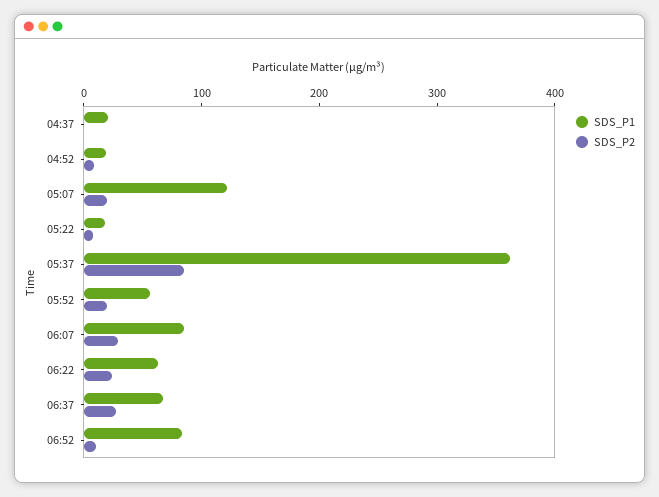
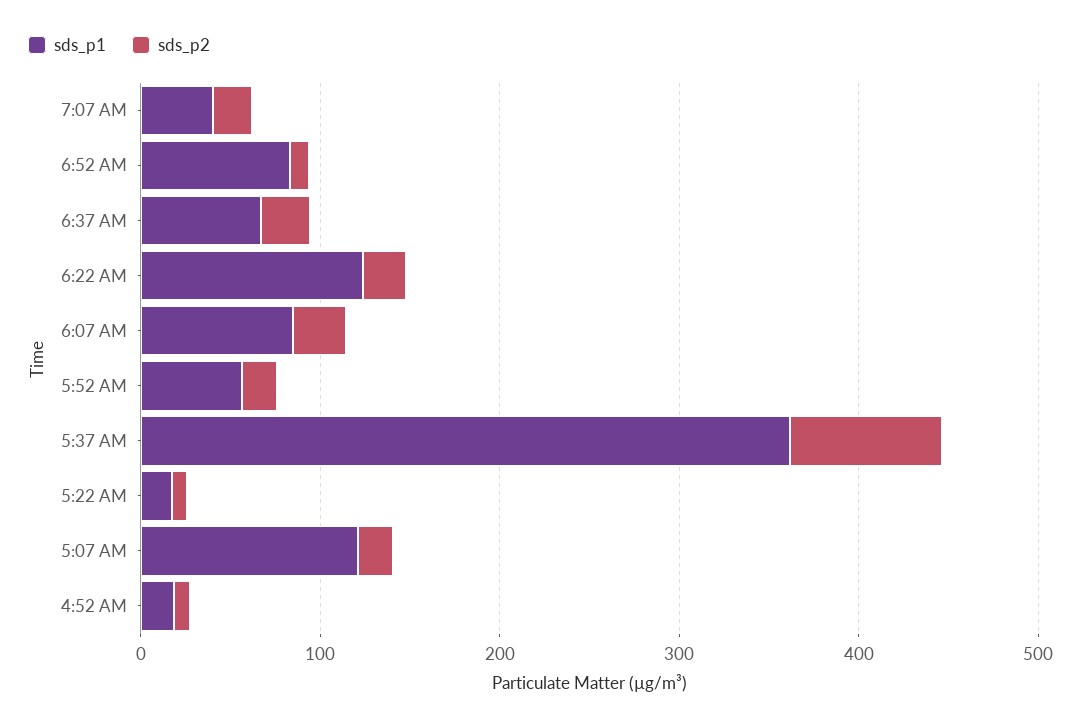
SDS_P1, 04:37: 20 -> none
SDS_P2, 04:37: 0 -> none
SDS_P1, 06:22: 60 -> 120
SDS_P1, 7:07 AM: none -> 40
SDS_P2, 7:07 AM: none -> 20

